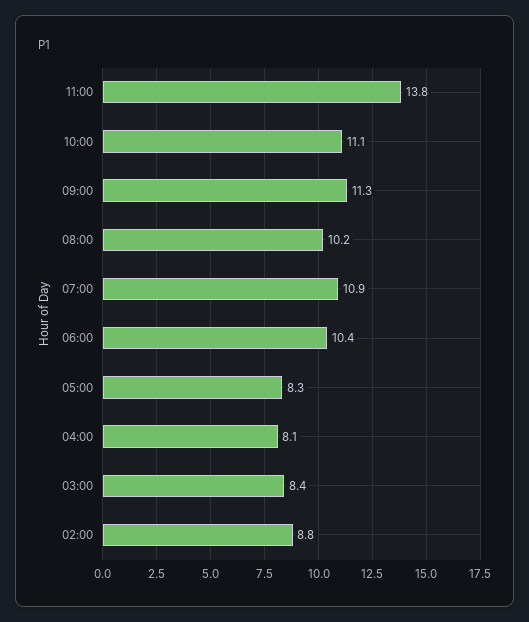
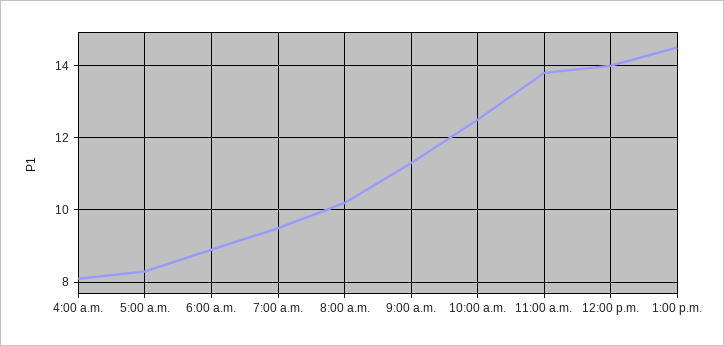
10:00: 11.1 -> 12.5
07:00: 10.9 -> 9.5
06:00: 10.4 -> 9
03:00: 8.4 -> none
02:00: 8.8 -> none
12:00 p.m.: none -> 14
1:00 p.m.: none -> 14.5

